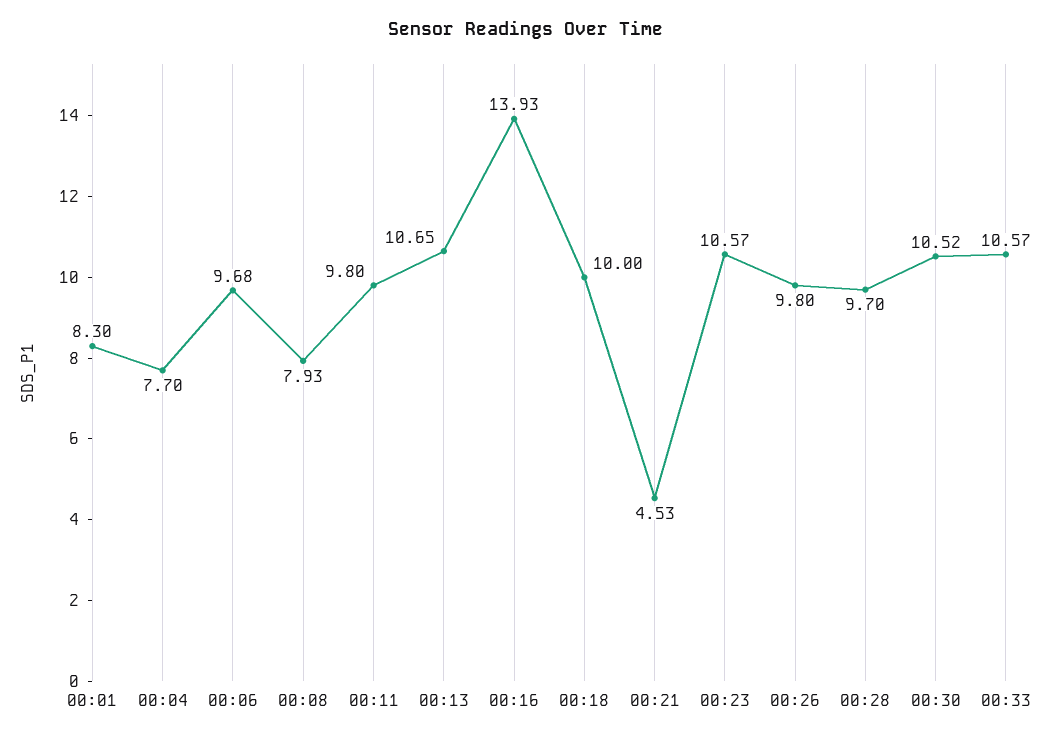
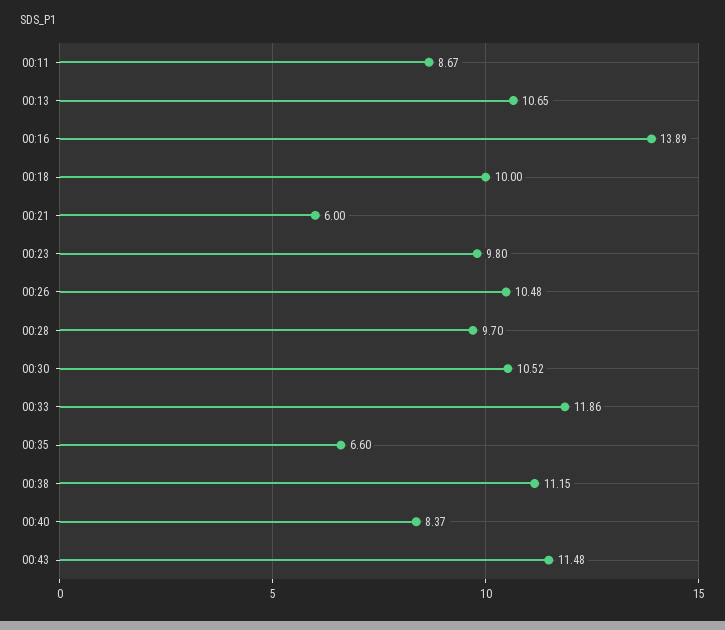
00:01: 8.3 -> none
00:04: 7.7 -> none
00:06: 9.68 -> none
00:08: 7.93 -> none
00:11: 9.8 -> 8.67
00:16: 13.93 -> 13.89
00:21: 4.53 -> 6
00:23: 10.57 -> 9.8
00:26: 9.8 -> 10.48
00:33: 10.57 -> 11.86
00:35: none -> 6.6
00:38: none -> 11.15
00:40: none -> 8.37
00:43: none -> 11.48

